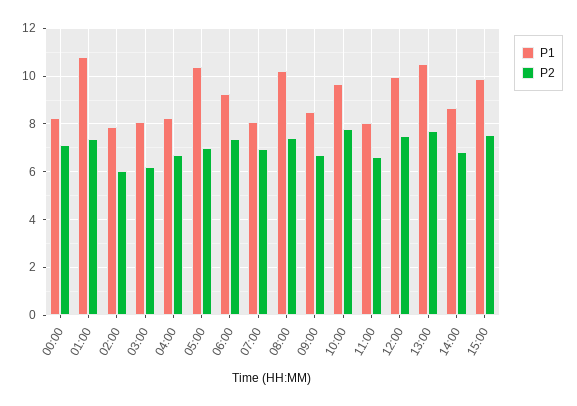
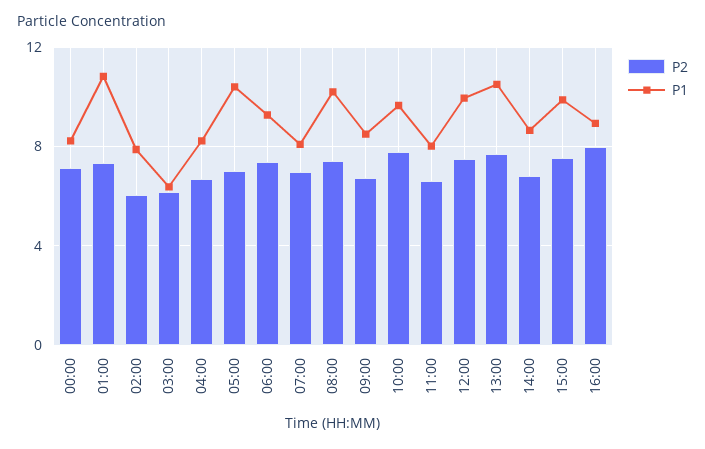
P1, 03:00: 8 -> 6.5
P2, 16:00: none -> 8
P1, 16:00: none -> 9

